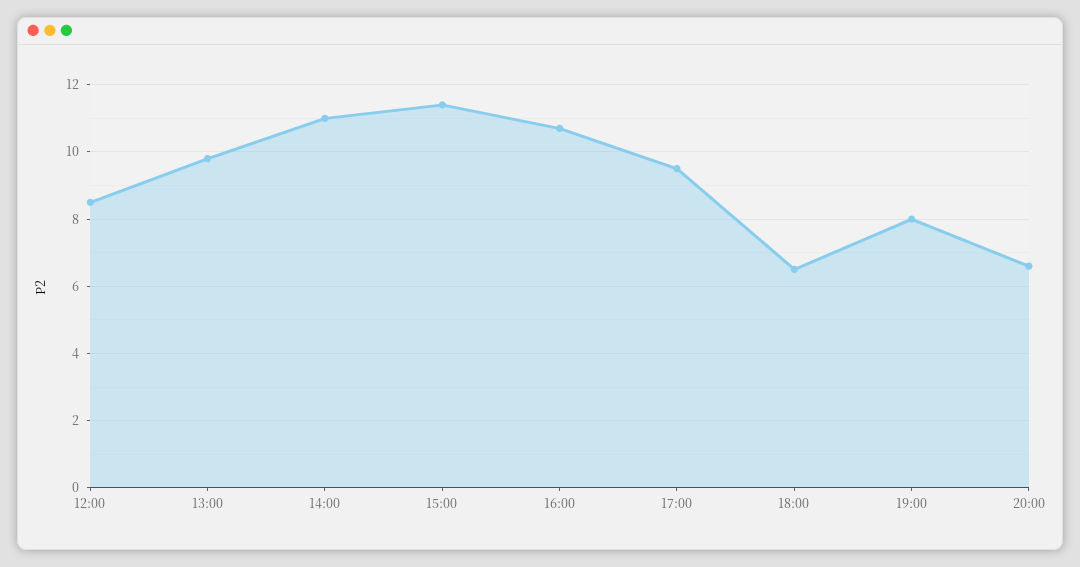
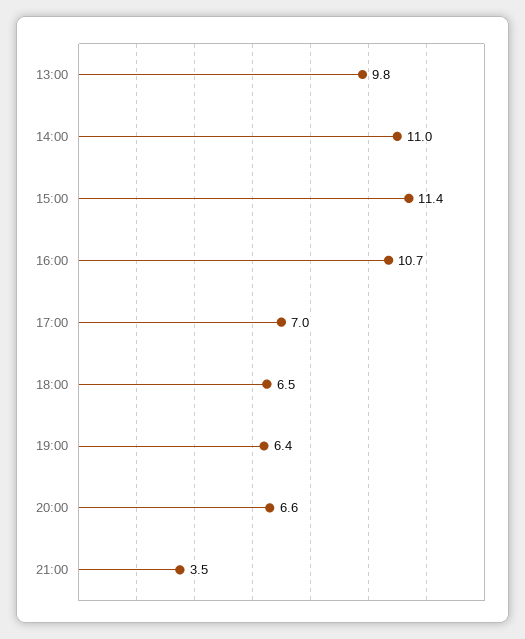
12:00: 8.5 -> none
17:00: 9.5 -> 7
19:00: 8 -> 6.4
21:00: none -> 3.5

